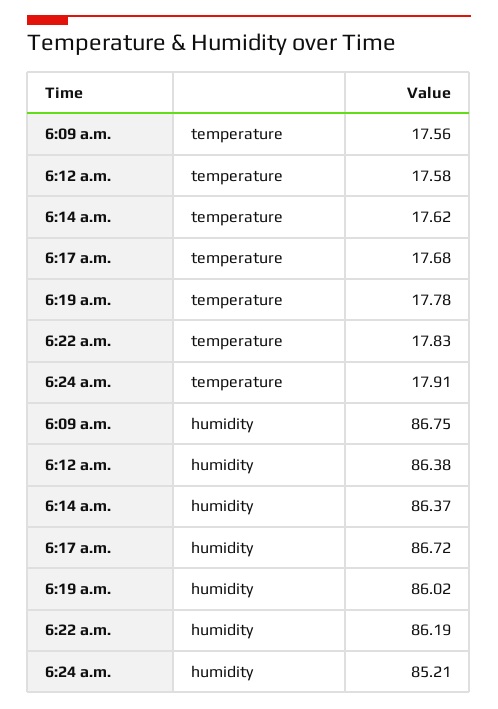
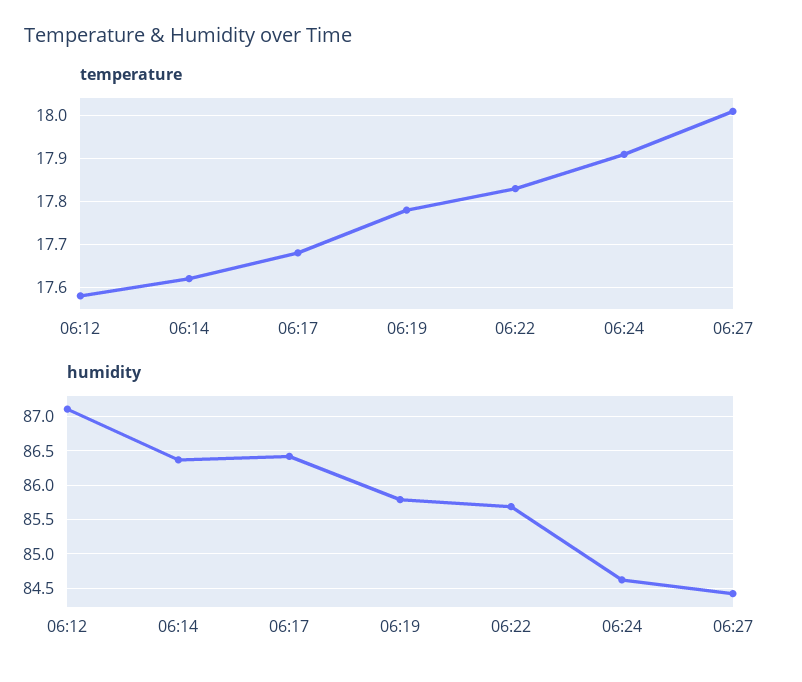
temperature, 6:09 a.m.: 17.56 -> none
humidity, 6:09 a.m.: 86.75 -> none
humidity, 6:12 a.m.: 86.38 -> 87.1
humidity, 6:17 a.m.: 86.72 -> 86.4
humidity, 6:19 a.m.: 86.02 -> 85.8
humidity, 6:22 a.m.: 86.19 -> 85.7
humidity, 6:24 a.m.: 85.21 -> 84.6
temperature, 06:27: none -> 18
humidity, 06:27: none -> 84.4

